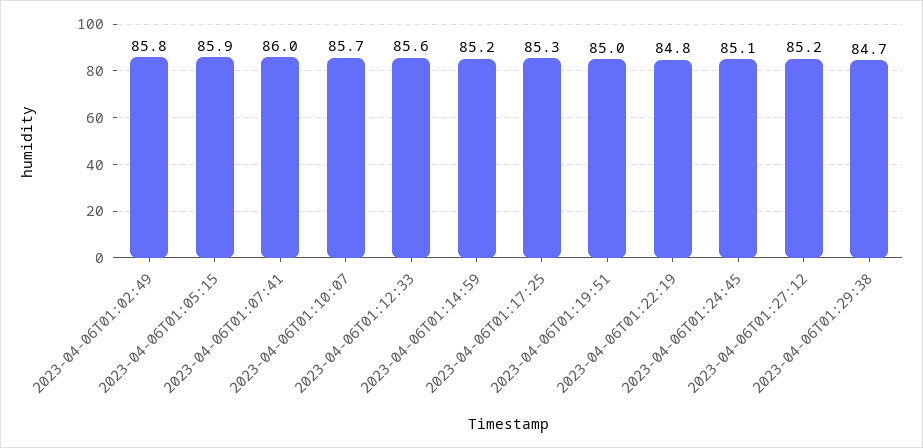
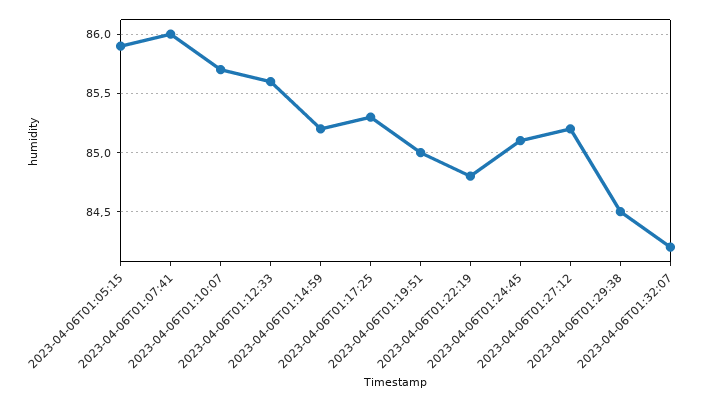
2023-04-06T01:02:49: 85.8 -> none
2023-04-06T01:29:38: 84.7 -> 84.5
2023-04-06T01:32:07: none -> 84.2

